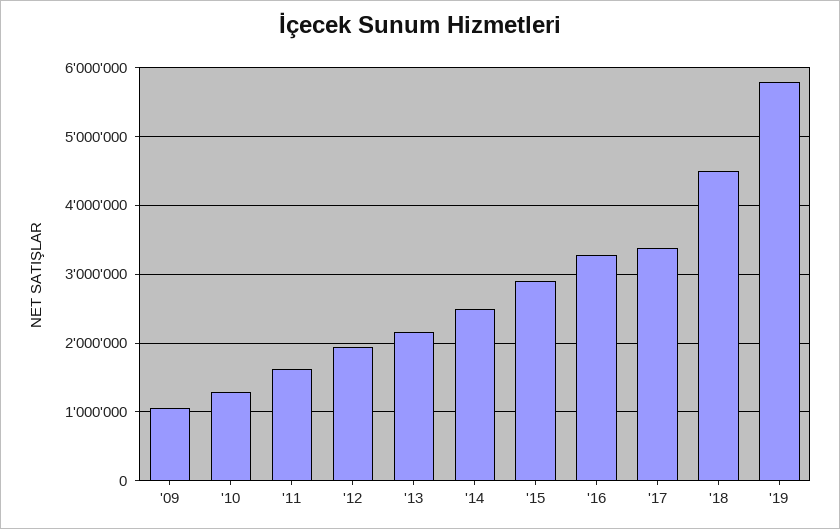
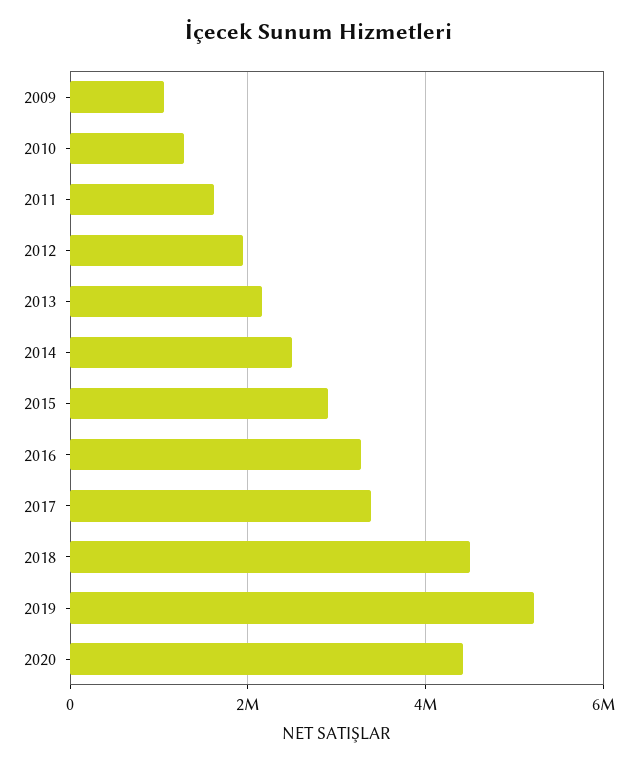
'19: 5800000 -> 5200000
2020: none -> 4400000

